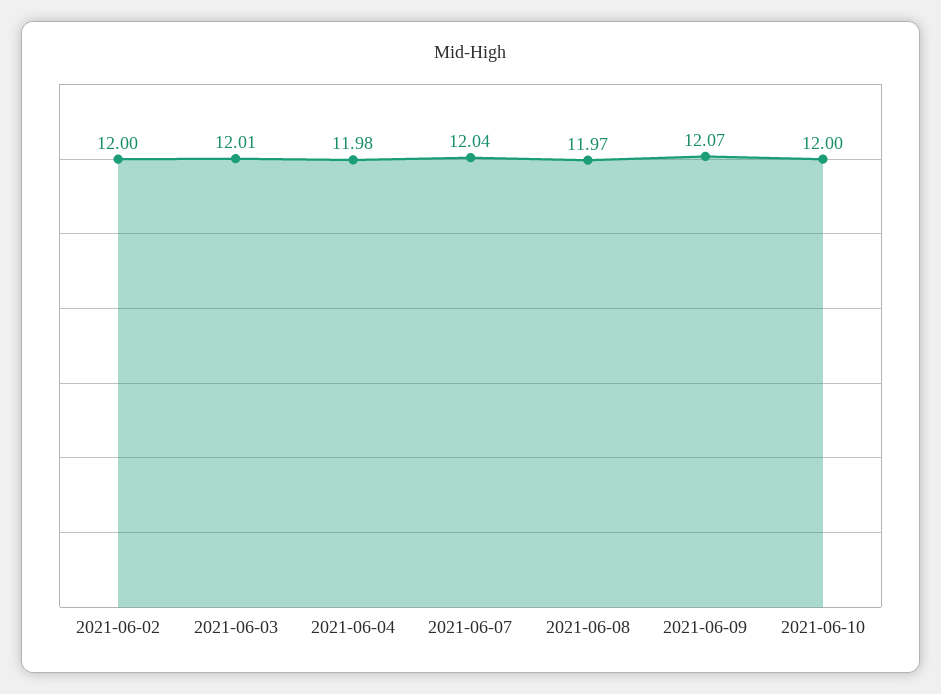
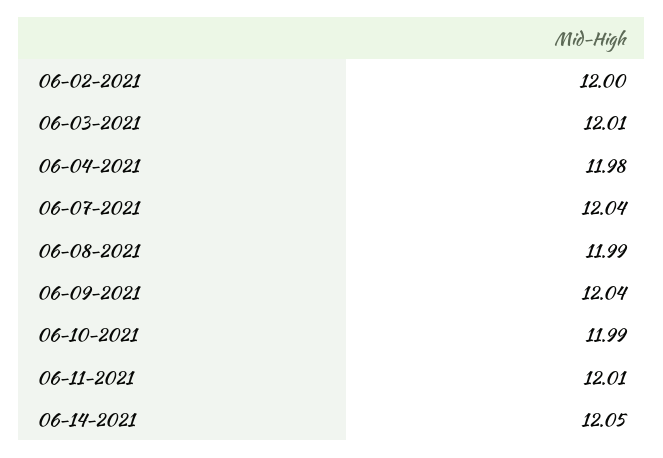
2021-06-08: 11.97 -> 11.99
2021-06-09: 12.07 -> 12.04
2021-06-10: 12 -> 11.99
06-11-2021: none -> 12.01
06-14-2021: none -> 12.05

